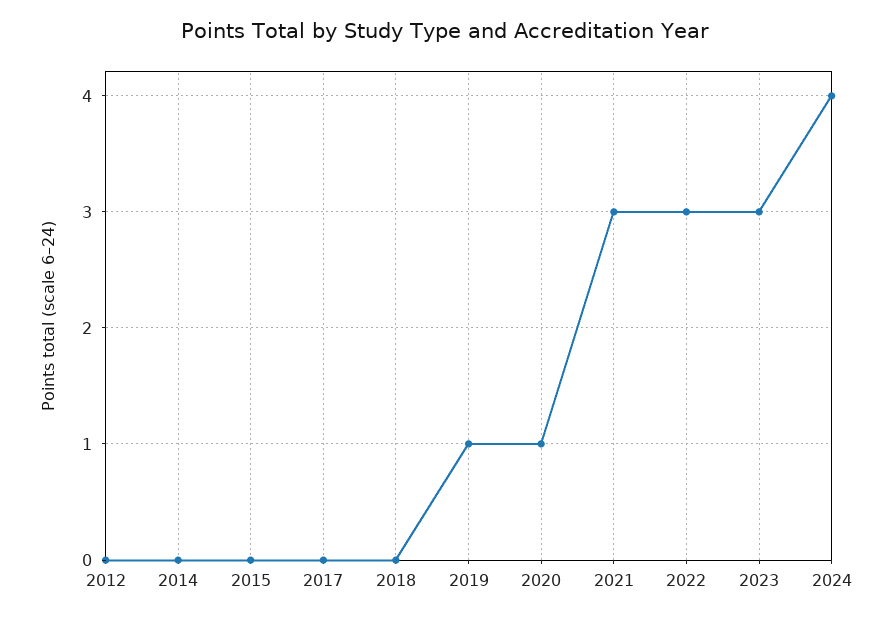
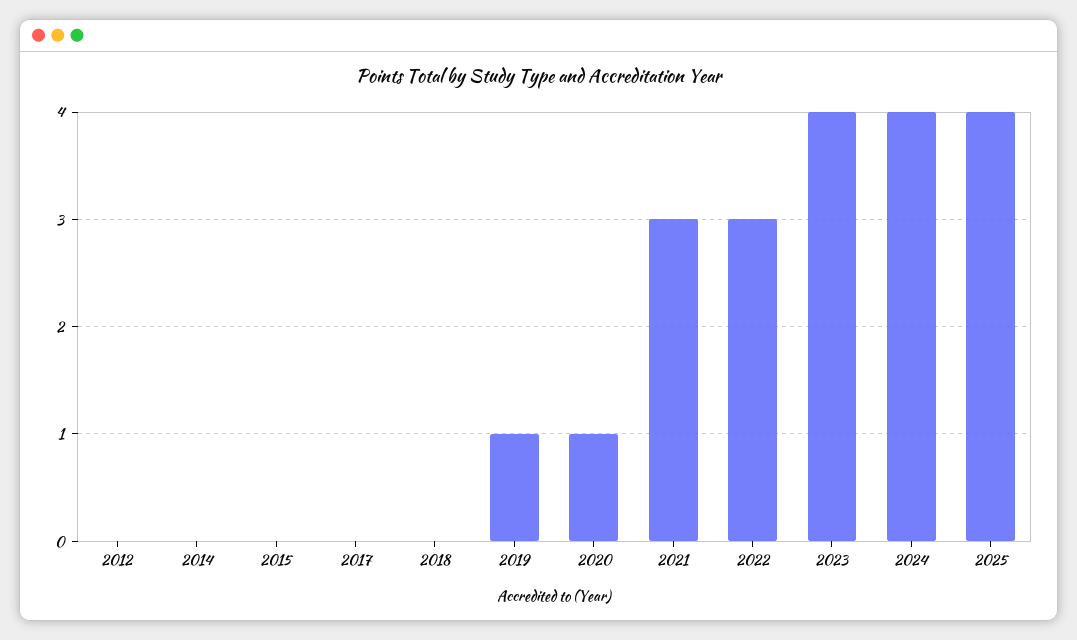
2023: 3 -> 4
2025: none -> 4

